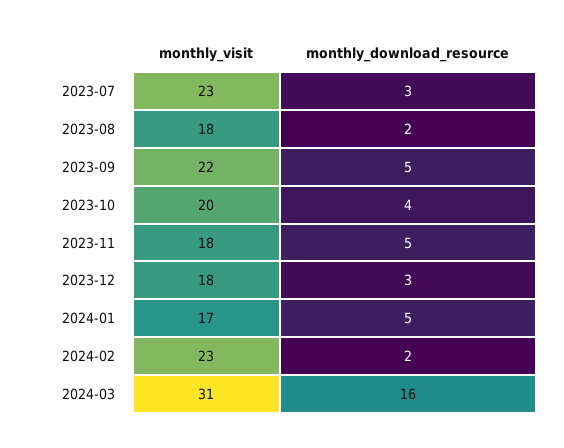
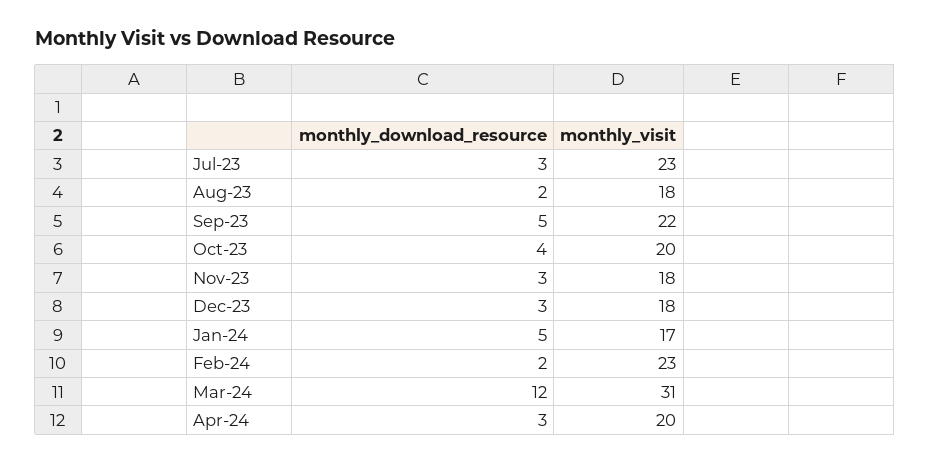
monthly_download_resource, 2023-11: 5 -> 3
monthly_download_resource, 2024-03: 16 -> 12
monthly_download_resource, Apr-24: none -> 3
monthly_visit, Apr-24: none -> 20

